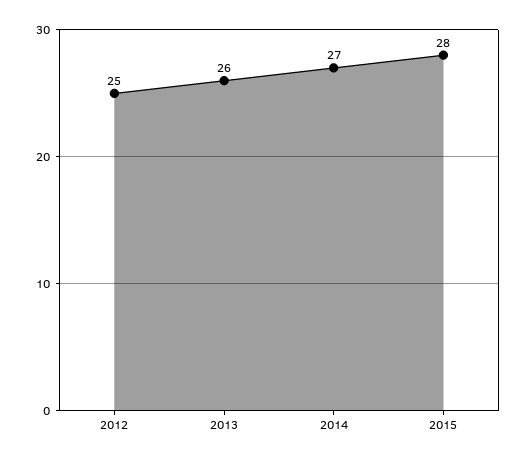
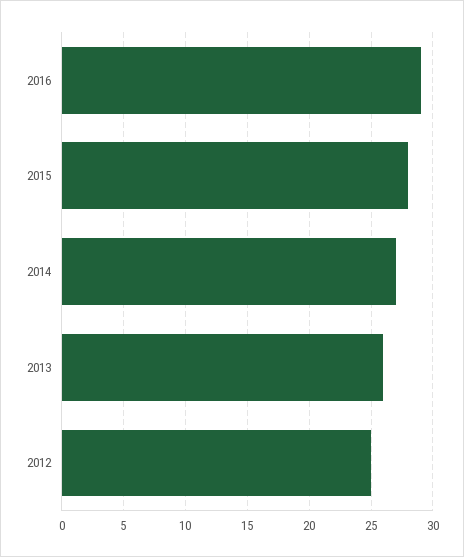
2016: none -> 29

